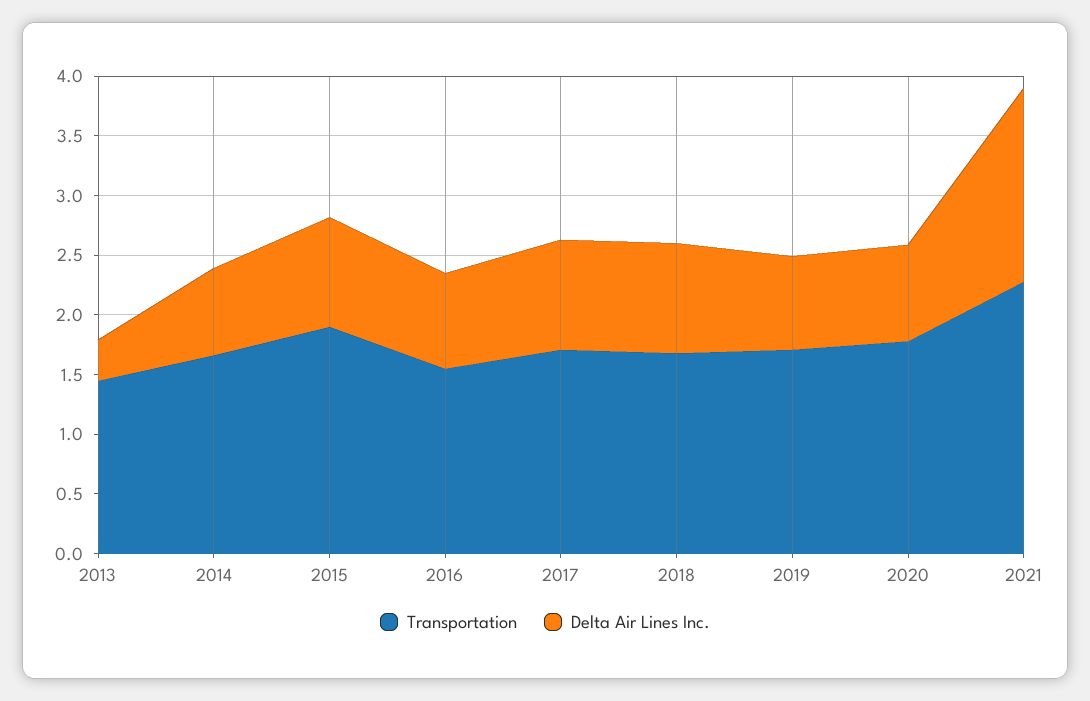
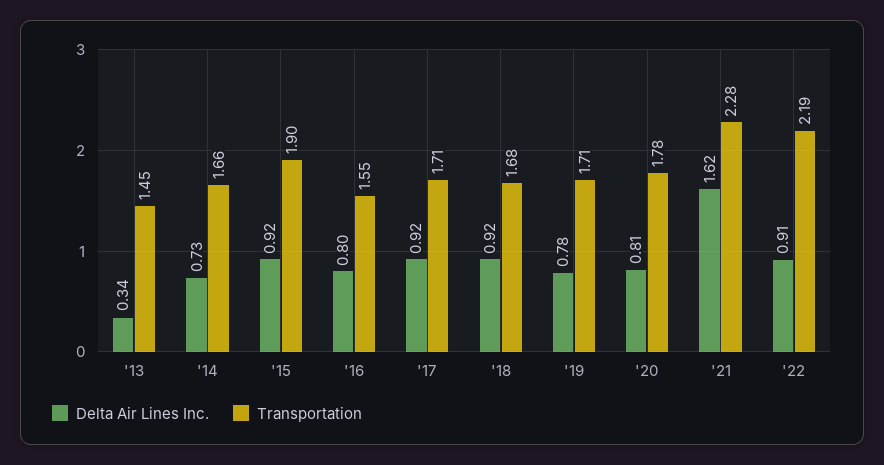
Delta Air Lines Inc., '22: none -> 0.91
Transportation, '22: none -> 2.19

